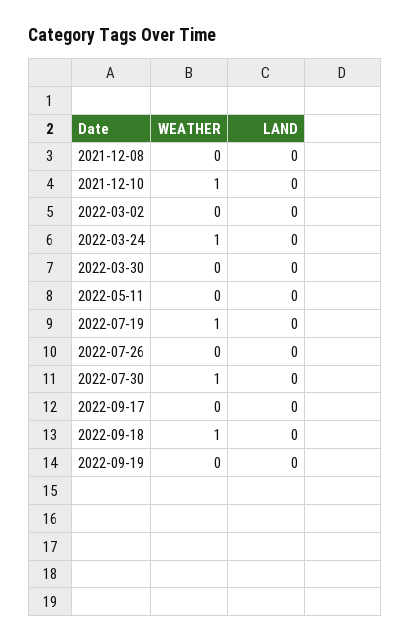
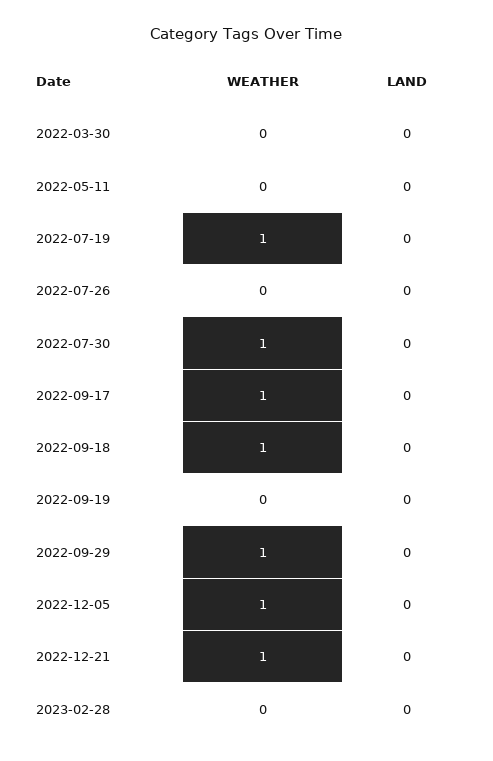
WEATHER, 2021-12-08: 0 -> none
LAND, 2021-12-08: 0 -> none
WEATHER, 2021-12-10: 1 -> none
LAND, 2021-12-10: 0 -> none
WEATHER, 2022-03-02: 0 -> none
LAND, 2022-03-02: 0 -> none
WEATHER, 2022-03-24: 1 -> none
LAND, 2022-03-24: 0 -> none
WEATHER, 2022-09-17: 0 -> 1
WEATHER, 2022-09-29: none -> 1
LAND, 2022-09-29: none -> 0
WEATHER, 2022-12-05: none -> 1
LAND, 2022-12-05: none -> 0
WEATHER, 2022-12-21: none -> 1
LAND, 2022-12-21: none -> 0
WEATHER, 2023-02-28: none -> 0
LAND, 2023-02-28: none -> 0

